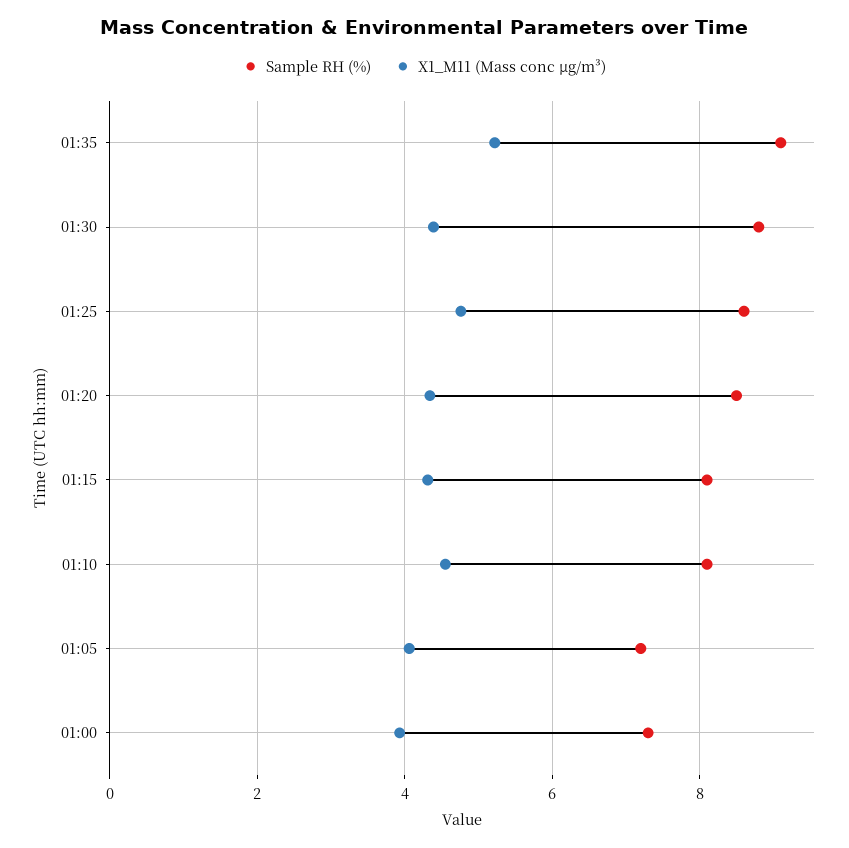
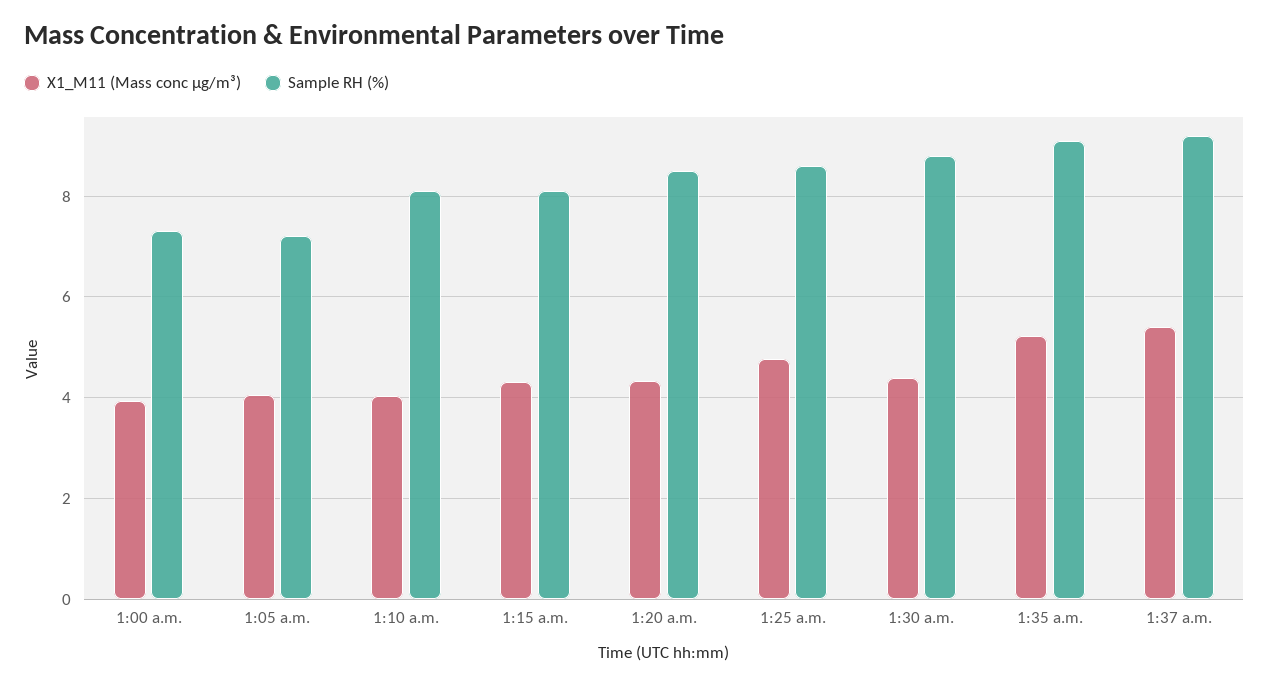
X1_M11 (Mass conc μg/m³), 01:10: 4.6 -> 4
X1_M11 (Mass conc μg/m³), 1:37 a.m.: none -> 5.4
Sample RH (%), 1:37 a.m.: none -> 9.2

